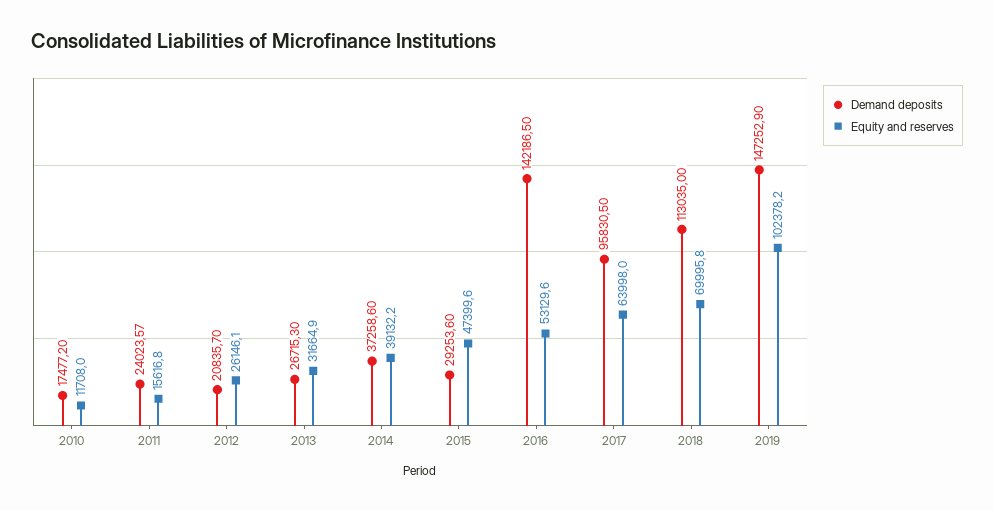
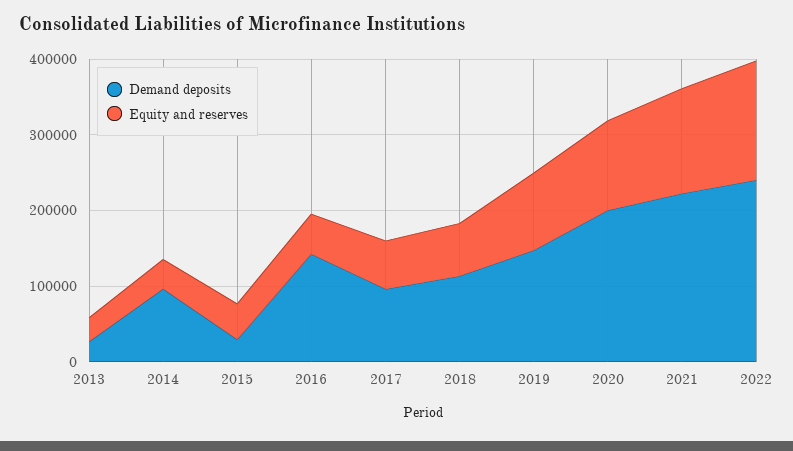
Demand deposits, 2010: 17477.2 -> none
Equity and reserves, 2010: 11708 -> none
Demand deposits, 2011: 24023.57 -> none
Equity and reserves, 2011: 15616.8 -> none
Demand deposits, 2012: 20835.7 -> none
Equity and reserves, 2012: 26146.1 -> none
Demand deposits, 2014: 37258.6 -> 100000
Demand deposits, 2020: none -> 200000
Equity and reserves, 2020: none -> 120000
Demand deposits, 2021: none -> 220000
Equity and reserves, 2021: none -> 140000
Demand deposits, 2022: none -> 240000
Equity and reserves, 2022: none -> 160000

